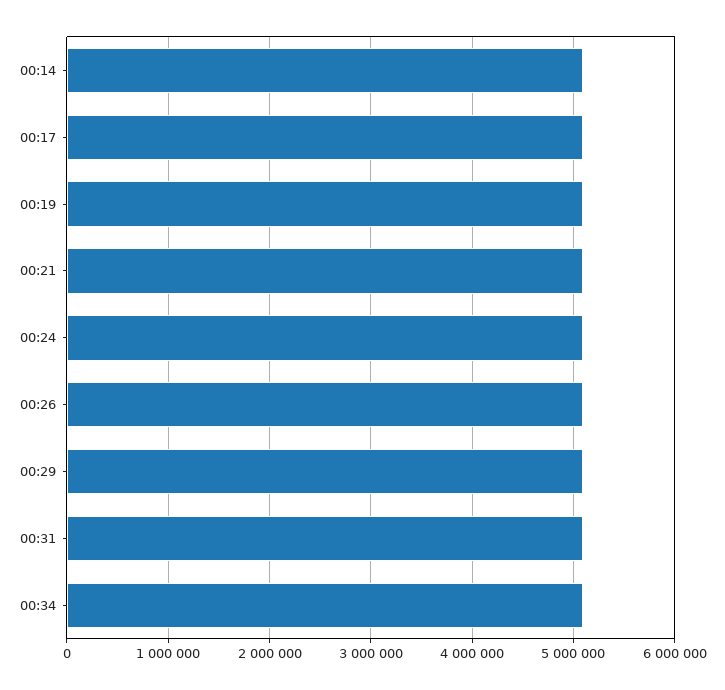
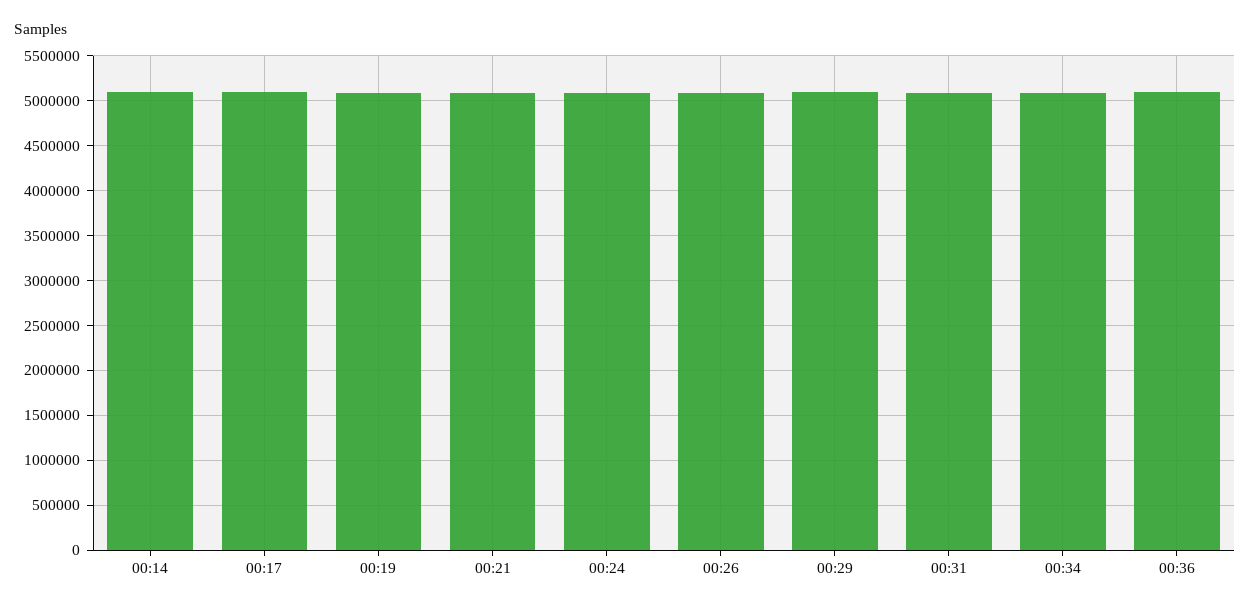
00:36: none -> 5100000

